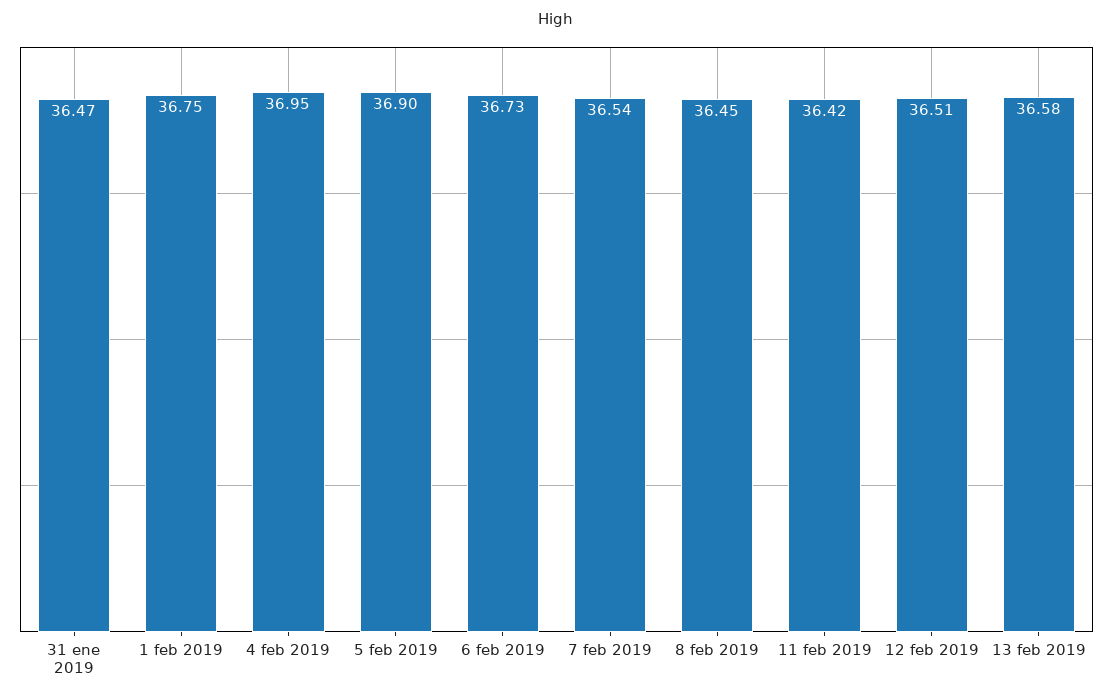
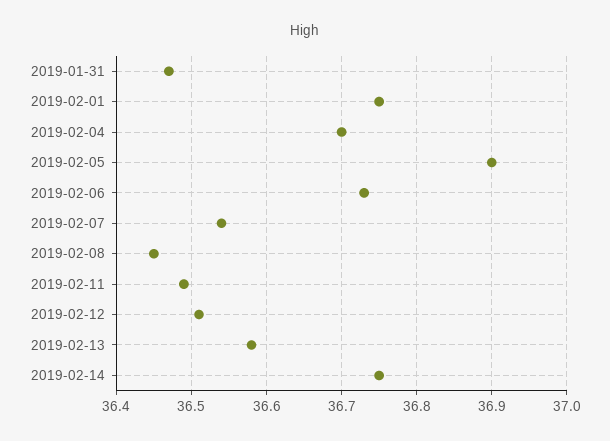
4 feb 2019: 36.95 -> 36.7
11 feb 2019: 36.42 -> 36.49
2019-02-14: none -> 36.75

